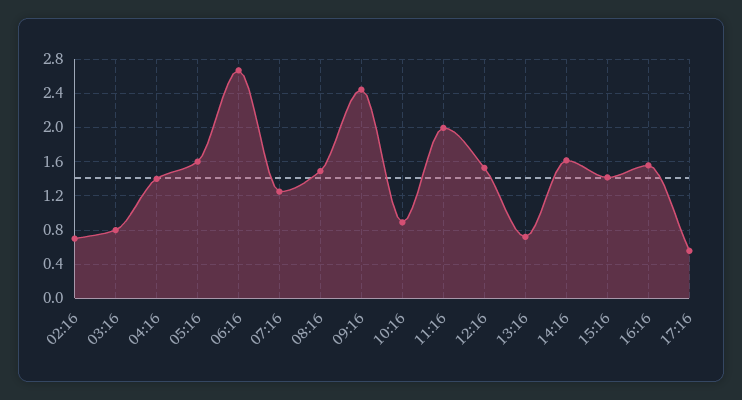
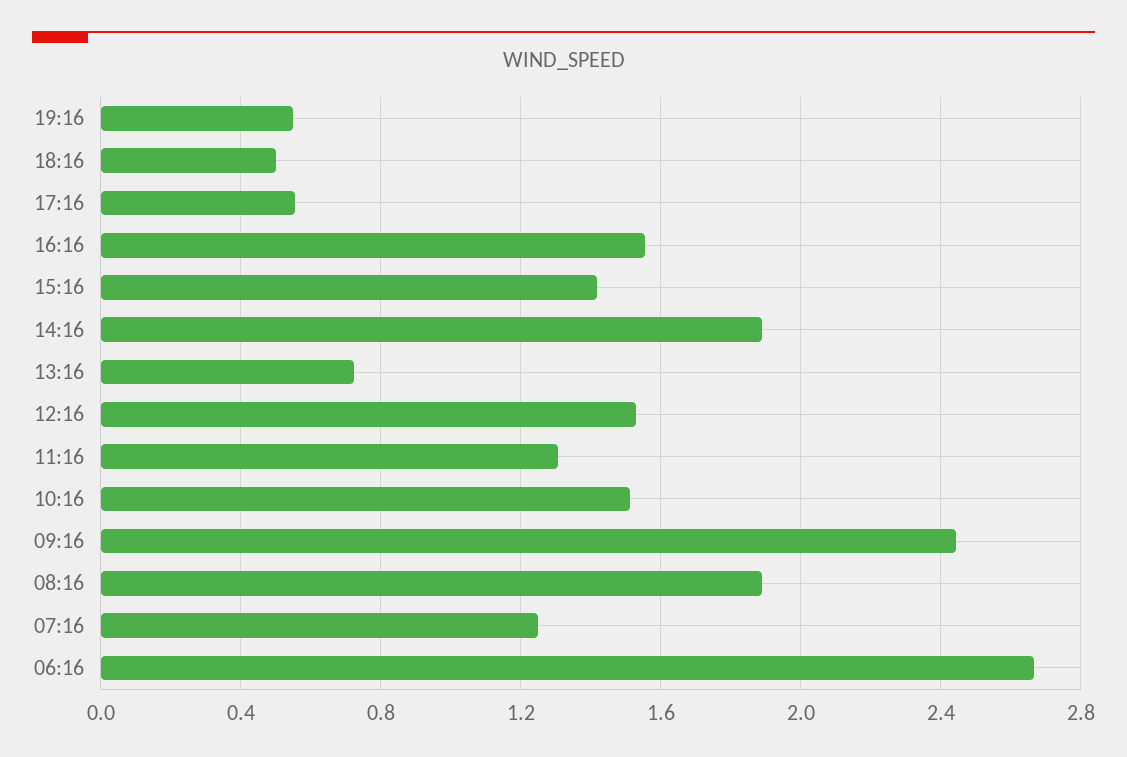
02:16: 0.7 -> none
03:16: 0.8 -> none
04:16: 1.4 -> none
05:16: 1.6 -> none
08:16: 1.5 -> 1.9
10:16: 0.9 -> 1.5
11:16: 2 -> 1.3
14:16: 1.6 -> 1.9
19:16: none -> 0.55
18:16: none -> 0.5

